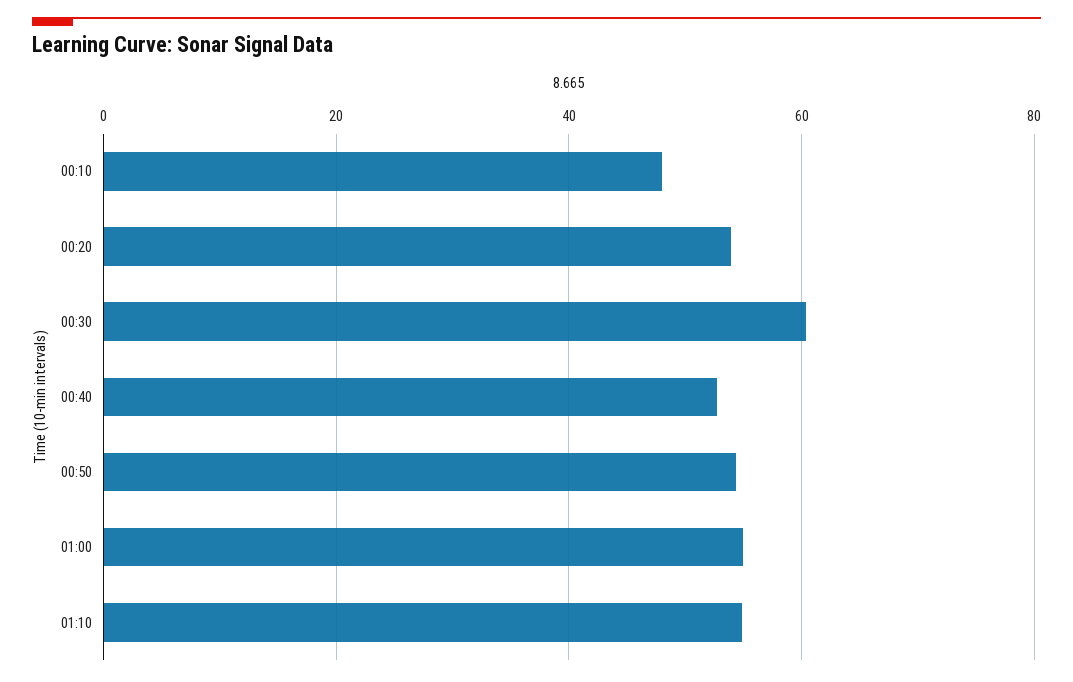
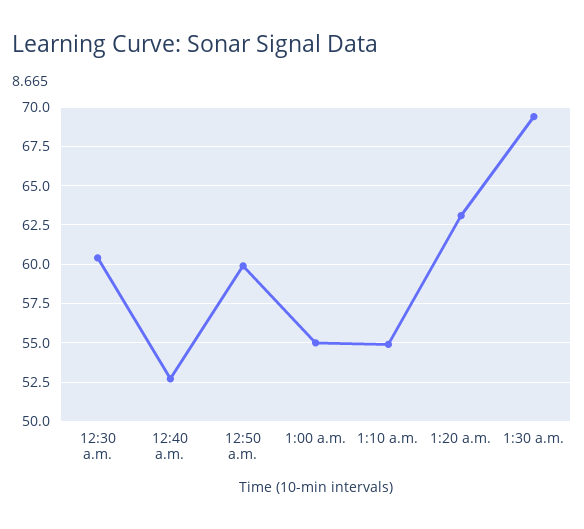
00:10: 48 -> none
00:20: 54 -> none
00:50: 54 -> 60
1:20 a.m.: none -> 63
1:30 a.m.: none -> 69.5

